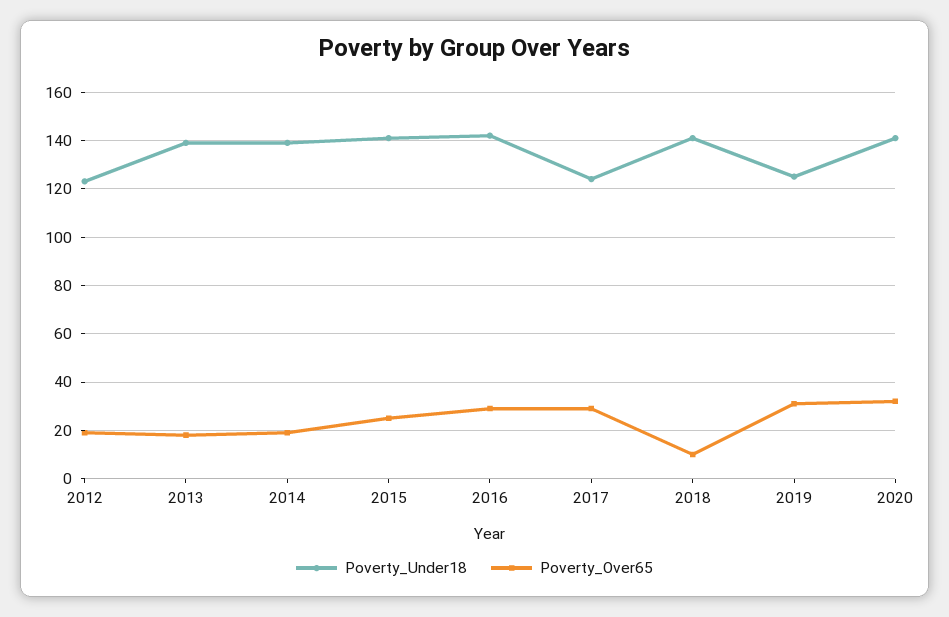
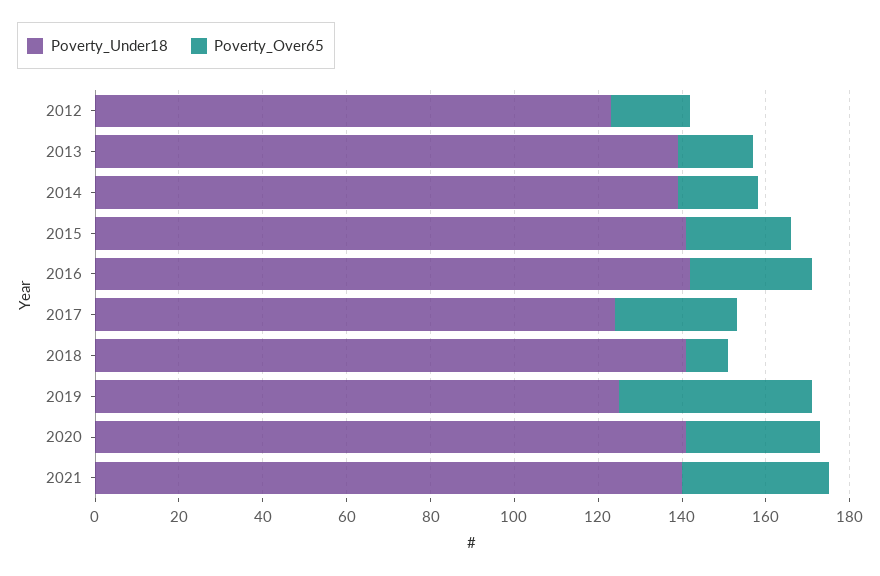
Poverty_Over65, 2019: 30 -> 45
Poverty_Under18, 2021: none -> 140
Poverty_Over65, 2021: none -> 35

